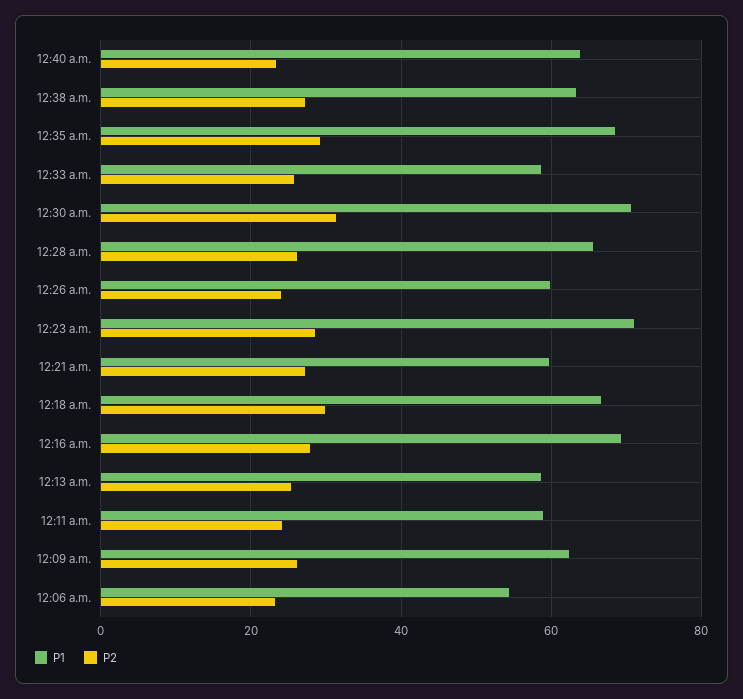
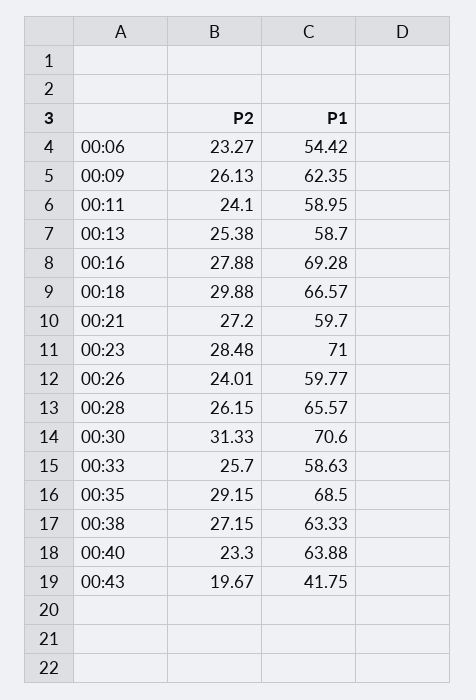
P2, 00:43: none -> 19.67
P1, 00:43: none -> 41.75

